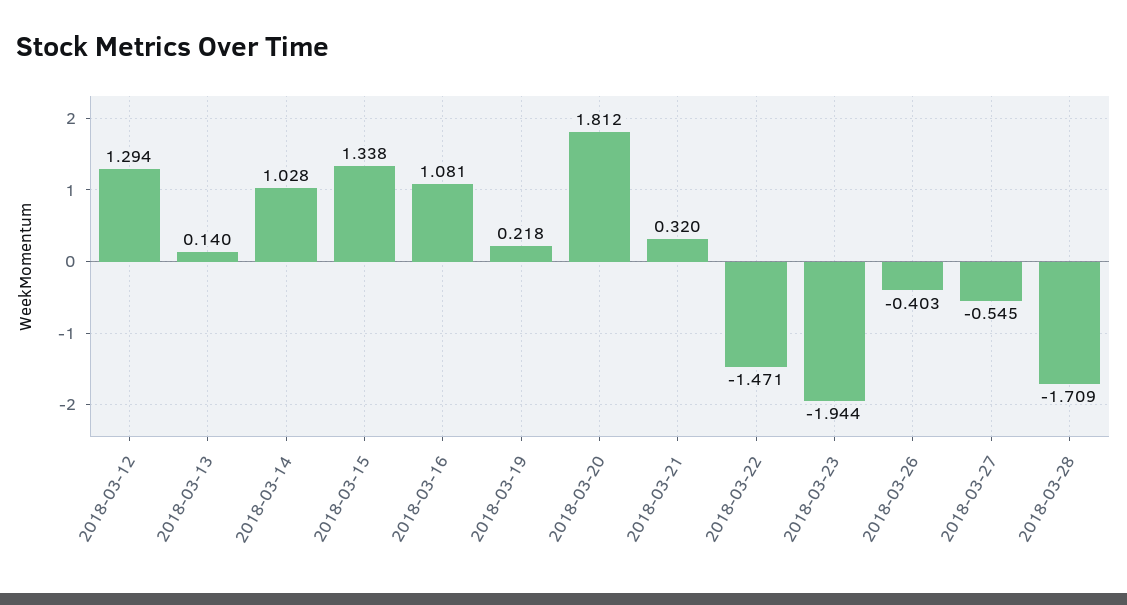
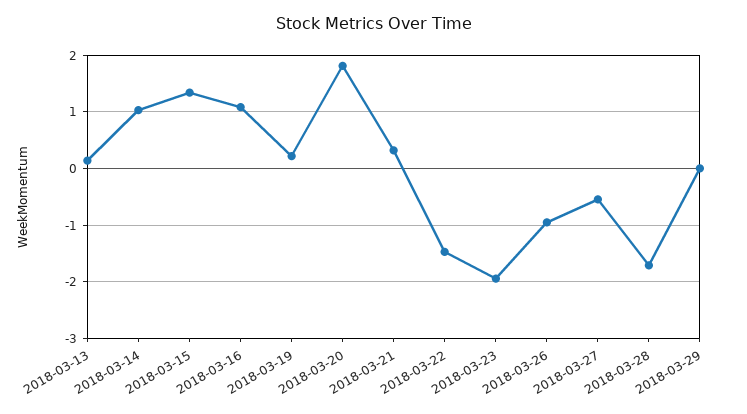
2018-03-12: 1.294 -> none
2018-03-26: -0.403 -> -1
2018-03-29: none -> 0

